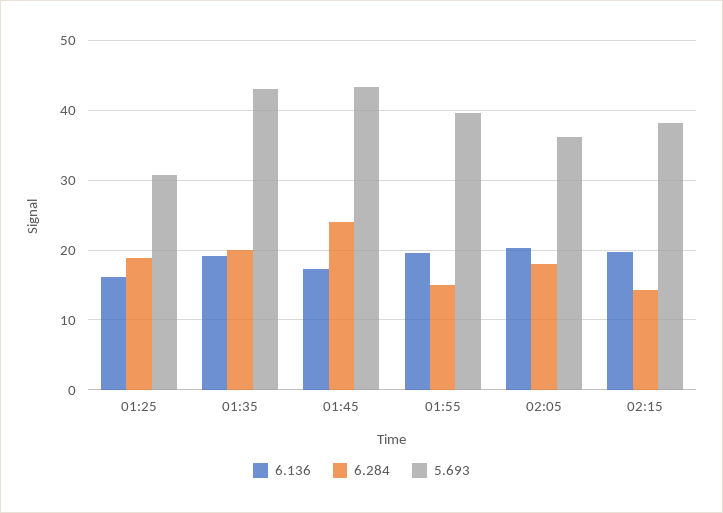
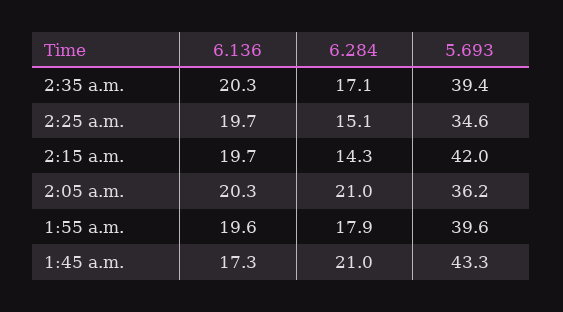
6.136, 01:25: 16 -> none
6.284, 01:25: 19 -> none
5.693, 01:25: 31 -> none
6.136, 01:35: 19 -> none
6.284, 01:35: 20 -> none
5.693, 01:35: 43 -> none
6.284, 01:45: 24 -> 21
6.284, 01:55: 15 -> 17.9
6.284, 02:05: 18 -> 21
5.693, 02:15: 38 -> 42
6.136, 2:35 a.m.: none -> 20.3
6.284, 2:35 a.m.: none -> 17.1
5.693, 2:35 a.m.: none -> 39.4
6.136, 2:25 a.m.: none -> 19.7
6.284, 2:25 a.m.: none -> 15.1
5.693, 2:25 a.m.: none -> 34.6

